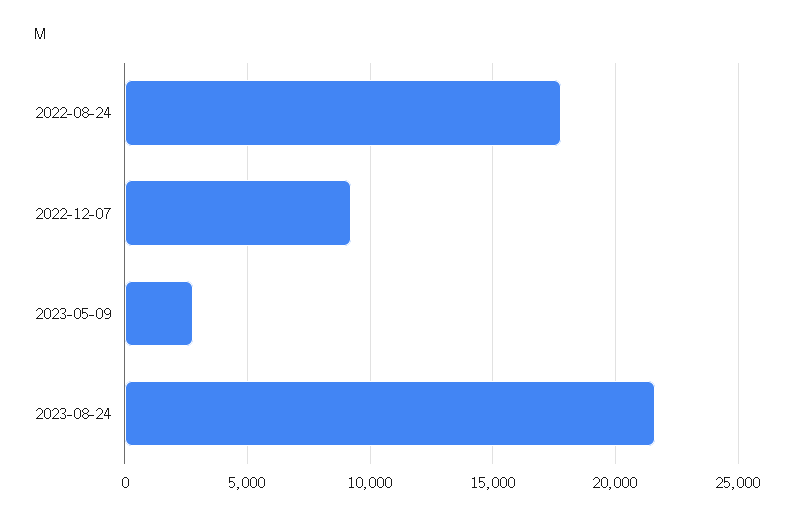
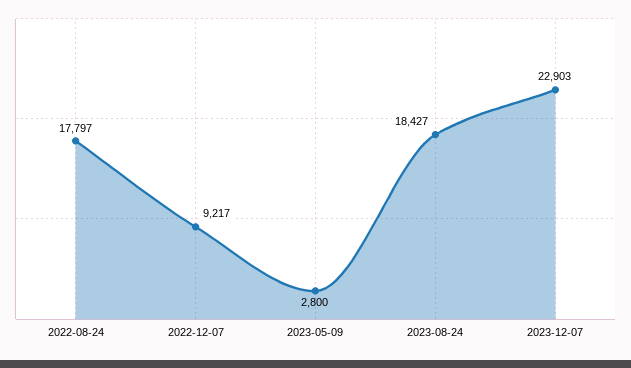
2023-08-24: 21500 -> 18427
2023-12-07: none -> 22903

